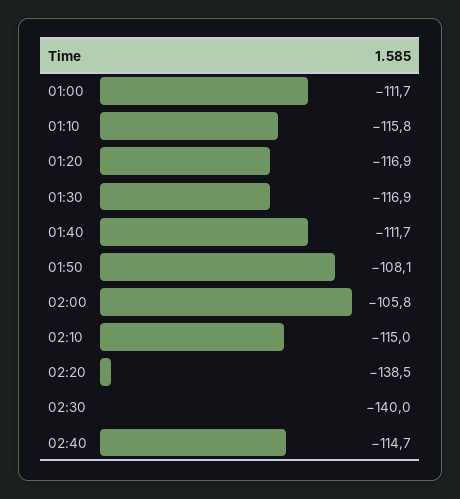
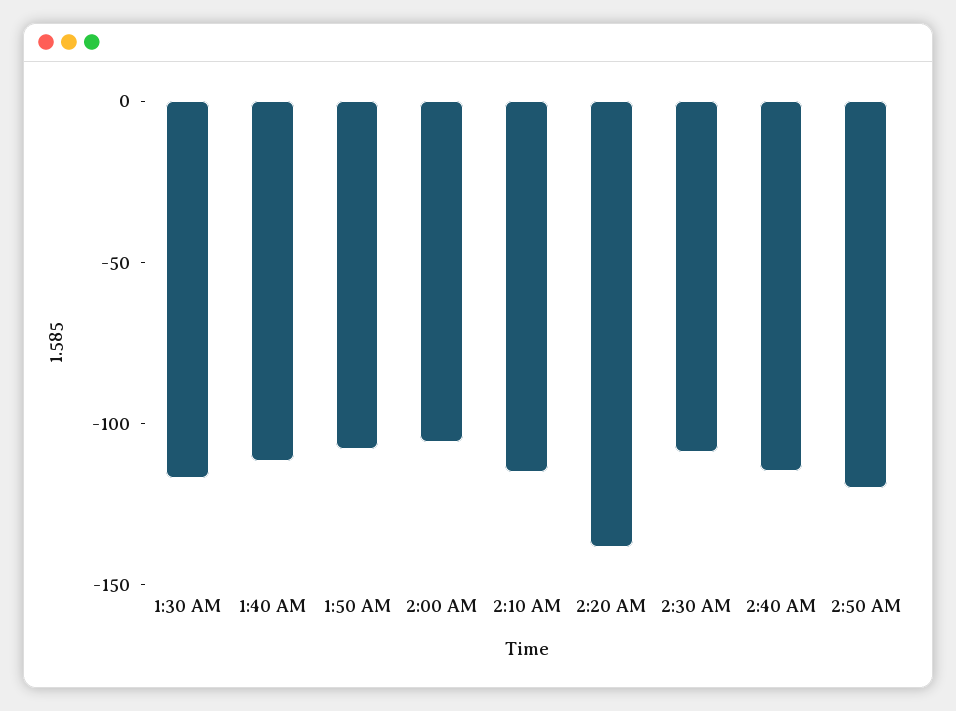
01:00: -111.7 -> none
01:10: -115.8 -> none
01:20: -116.9 -> none
02:30: -140 -> -110
2:50 AM: none -> -120

